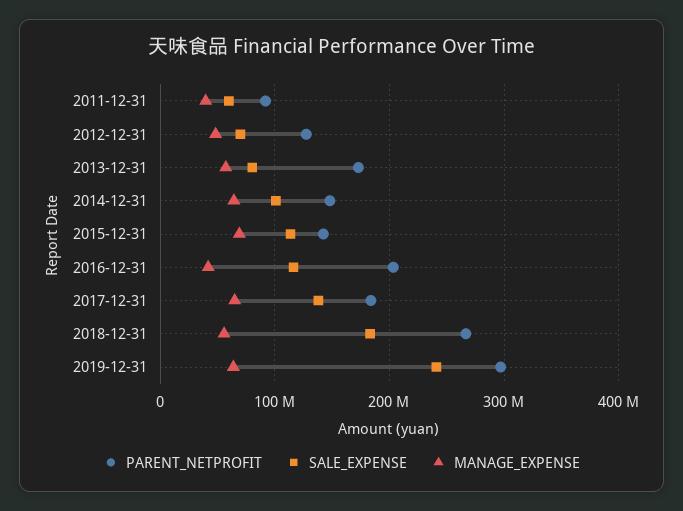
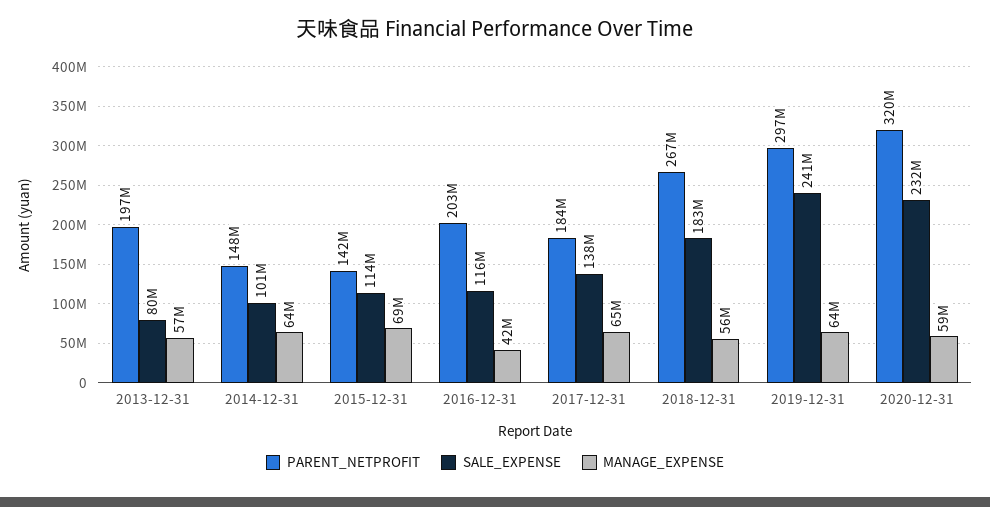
PARENT_NETPROFIT, 2011-12-31: 90000000 -> none
SALE_EXPENSE, 2011-12-31: 60000000 -> none
MANAGE_EXPENSE, 2011-12-31: 40000000 -> none
PARENT_NETPROFIT, 2012-12-31: 130000000 -> none
SALE_EXPENSE, 2012-12-31: 70000000 -> none
MANAGE_EXPENSE, 2012-12-31: 50000000 -> none
PARENT_NETPROFIT, 2013-12-31: 170000000 -> 197000000
PARENT_NETPROFIT, 2020-12-31: none -> 320000000
SALE_EXPENSE, 2020-12-31: none -> 232000000
MANAGE_EXPENSE, 2020-12-31: none -> 59000000

